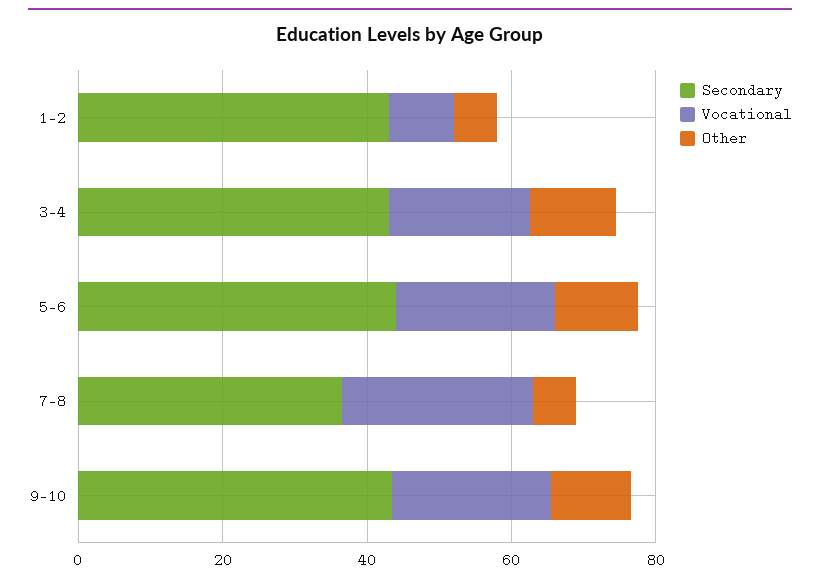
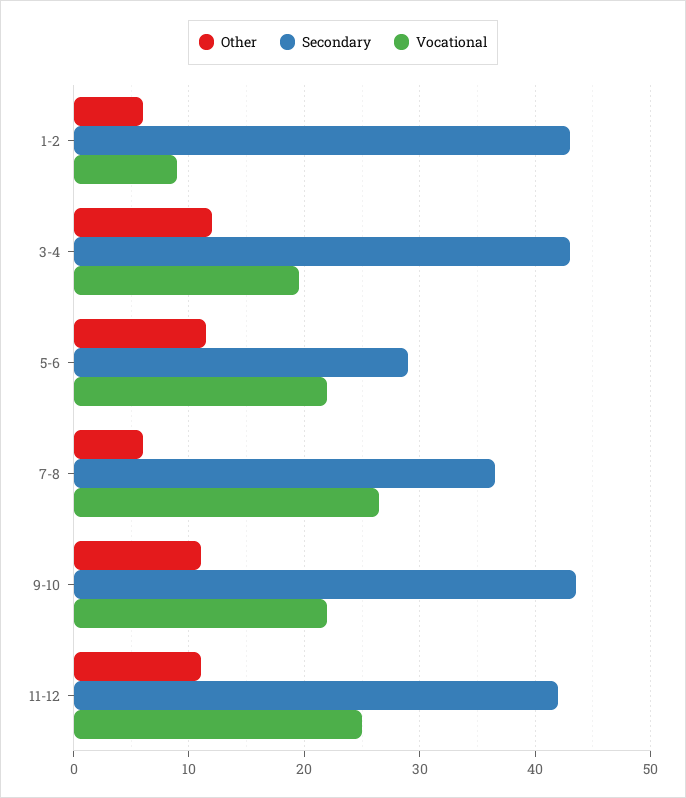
Secondary, 5-6: 45 -> 29
Other, 11-12: none -> 11
Secondary, 11-12: none -> 42
Vocational, 11-12: none -> 25

